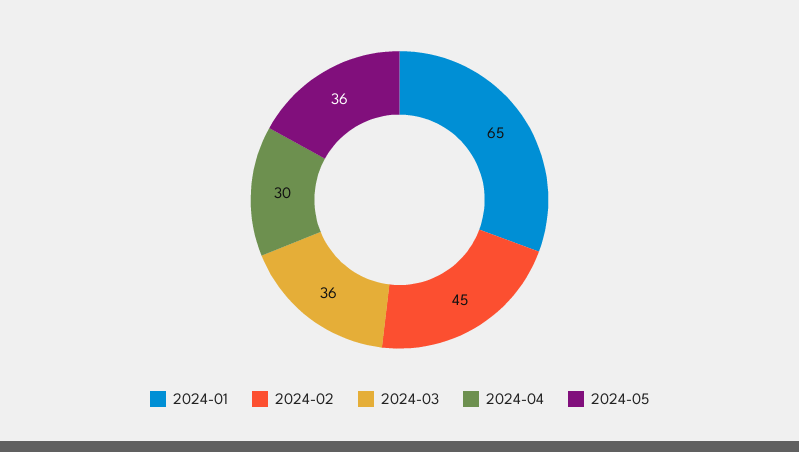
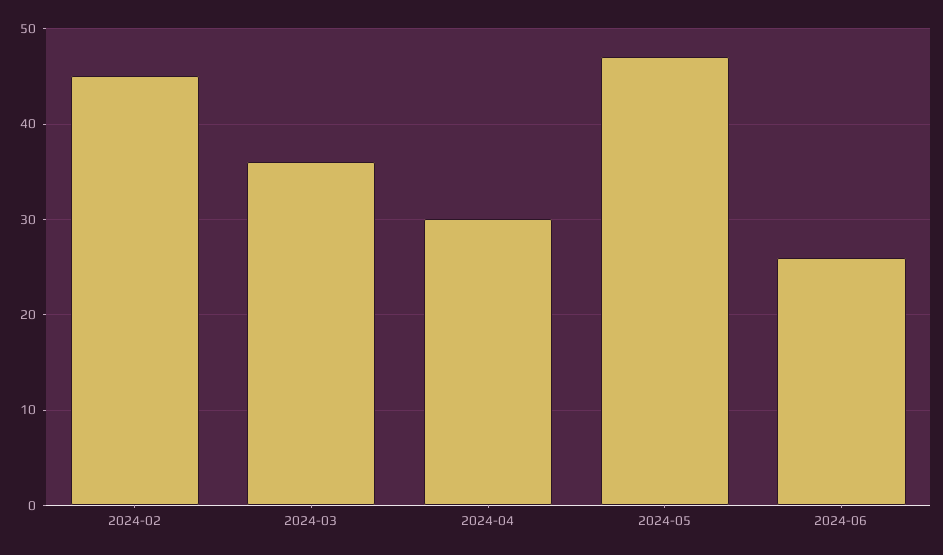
2024-01: 65 -> none
2024-05: 36 -> 47
2024-06: none -> 26

